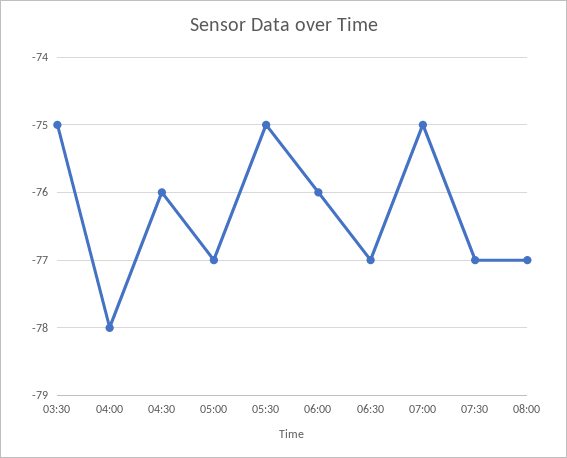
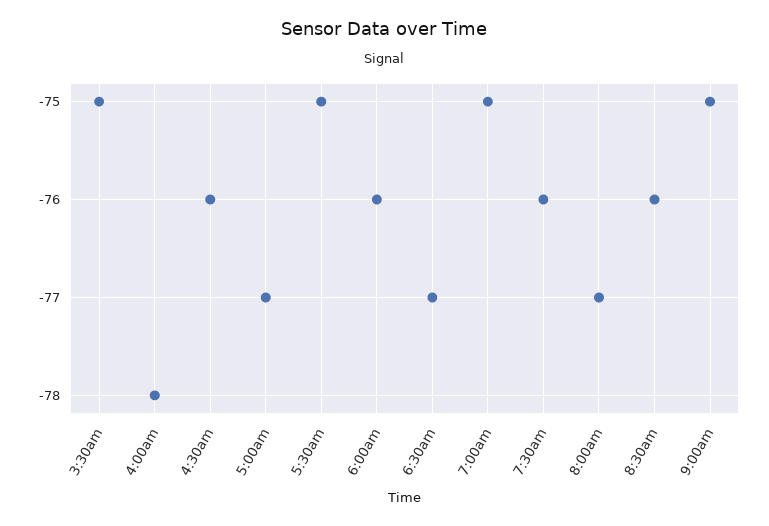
07:30: -77 -> -76
8:30am: none -> -76
9:00am: none -> -75

